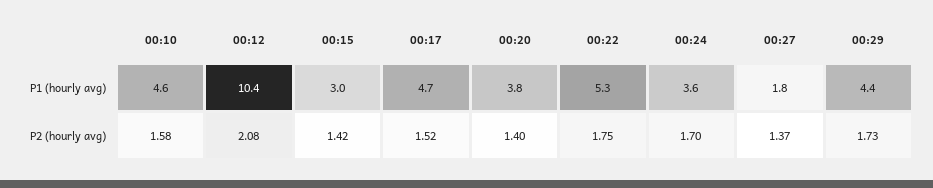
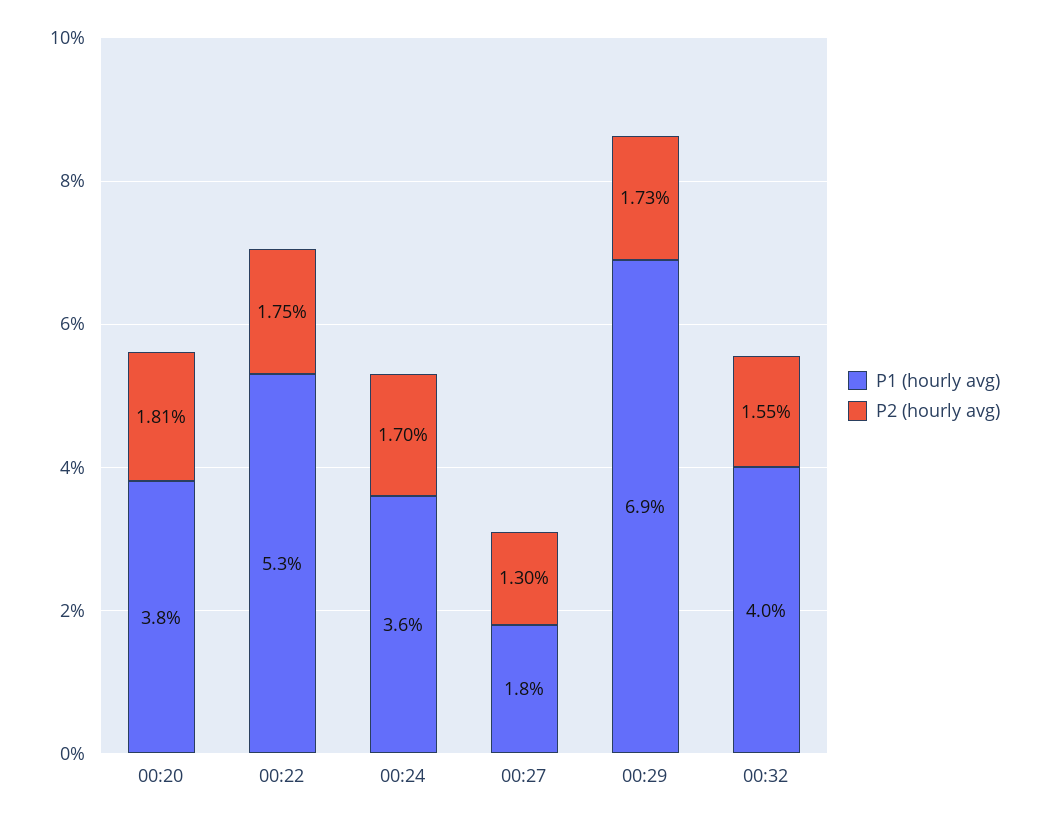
P1 (hourly avg), 00:10: 4.6 -> none
P1 (hourly avg), 00:12: 10.4 -> none
P1 (hourly avg), 00:15: 3 -> none
P1 (hourly avg), 00:17: 4.7 -> none
P1 (hourly avg), 00:29: 4.4 -> 6.9
P2 (hourly avg), 00:10: 1.58 -> none
P2 (hourly avg), 00:12: 2.08 -> none
P2 (hourly avg), 00:15: 1.42 -> none
P2 (hourly avg), 00:17: 1.52 -> none
P2 (hourly avg), 00:20: 1.4 -> 1.81
P2 (hourly avg), 00:27: 1.37 -> 1.3
P1 (hourly avg), 00:32: none -> 4
P2 (hourly avg), 00:32: none -> 1.55

